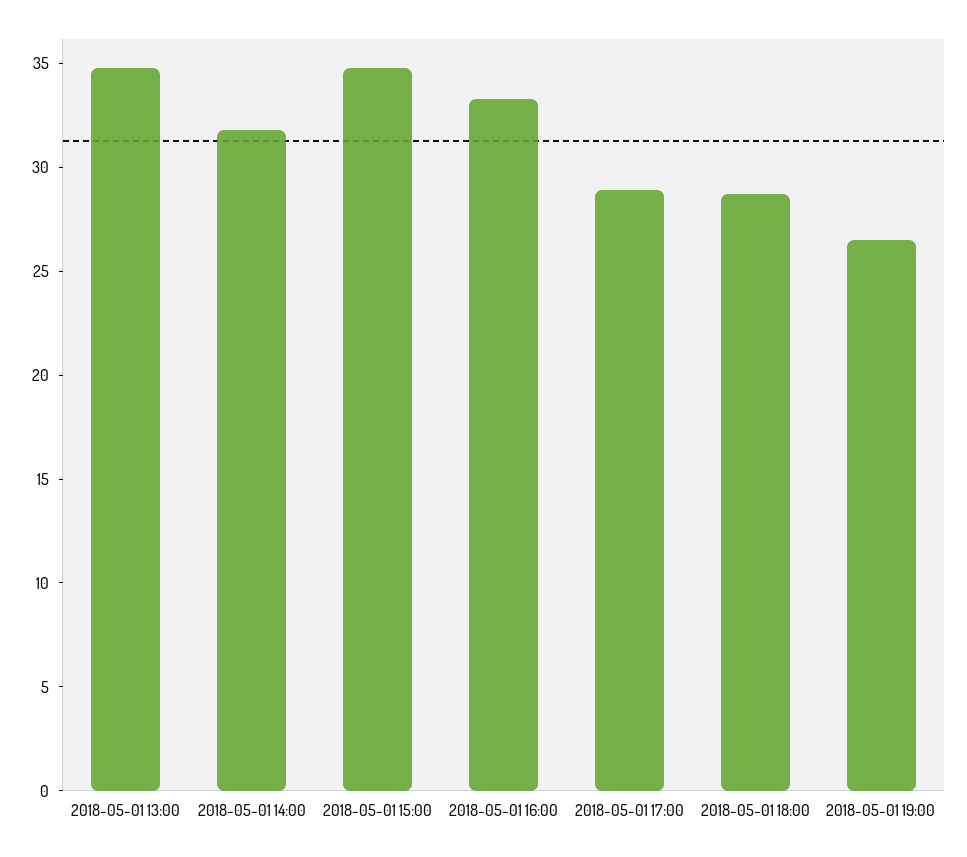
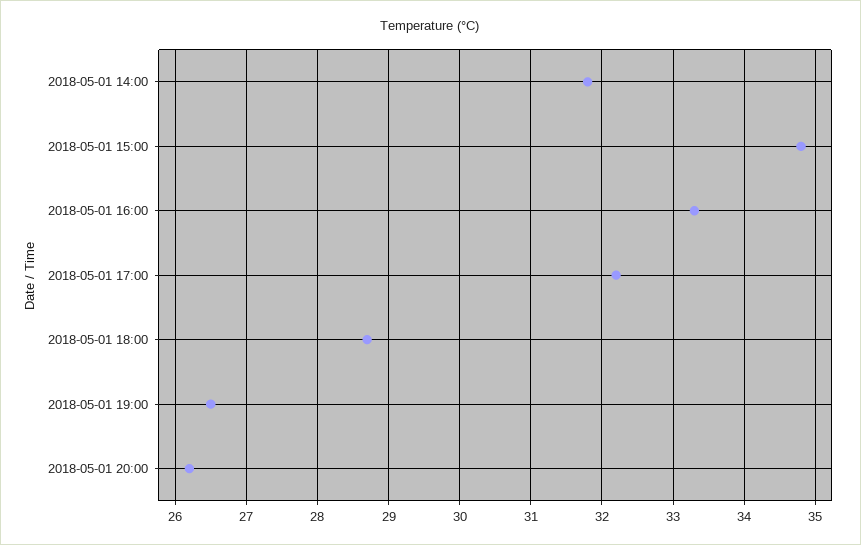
2018-05-01 13:00: 35 -> none
2018-05-01 17:00: 29 -> 32.2
2018-05-01 20:00: none -> 26.2

